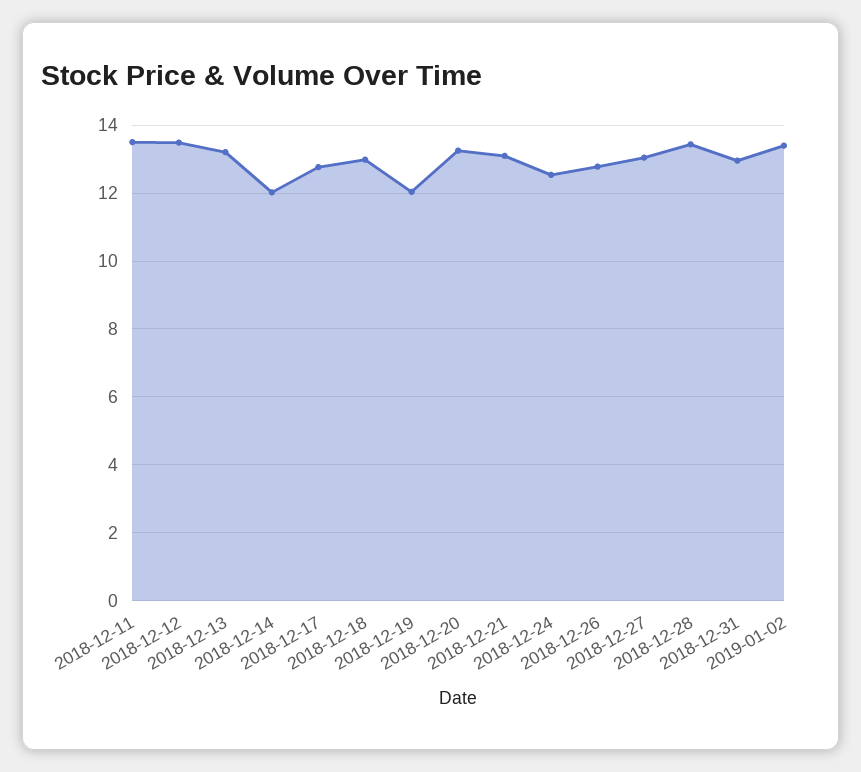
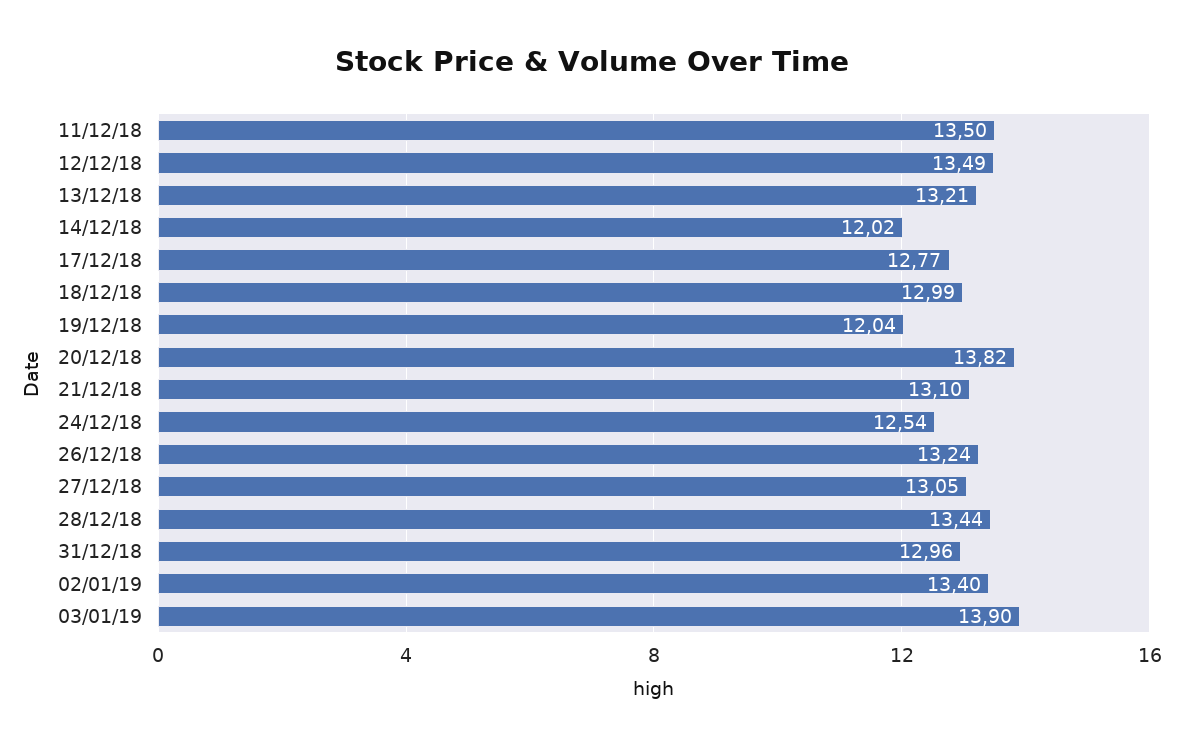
2018-12-20: 13.2 -> 13.82
2018-12-26: 12.8 -> 13.24
03/01/19: none -> 13.9

